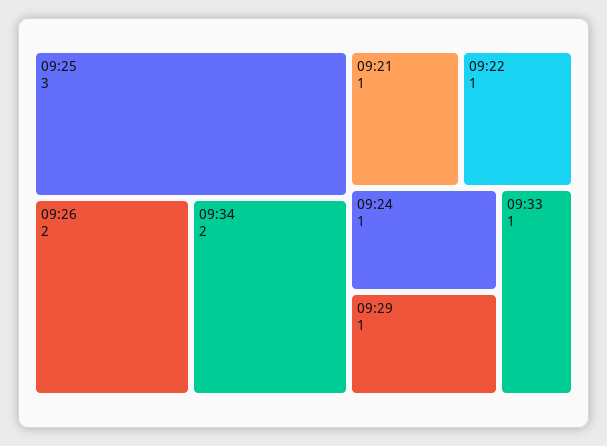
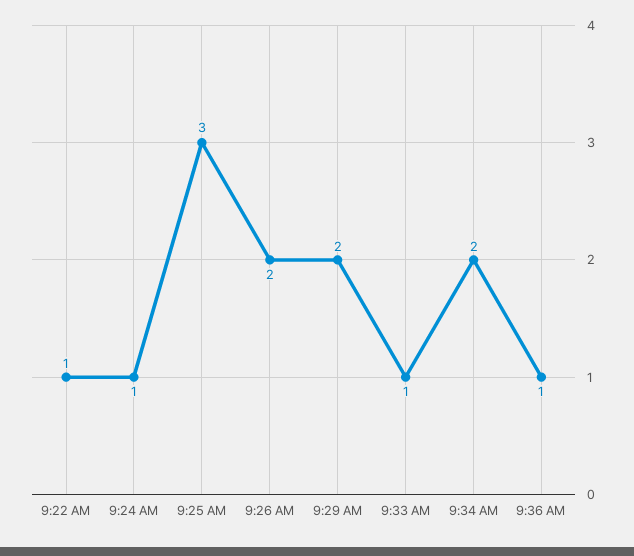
09:21: 1 -> none
09:29: 1 -> 2
9:36 AM: none -> 1

